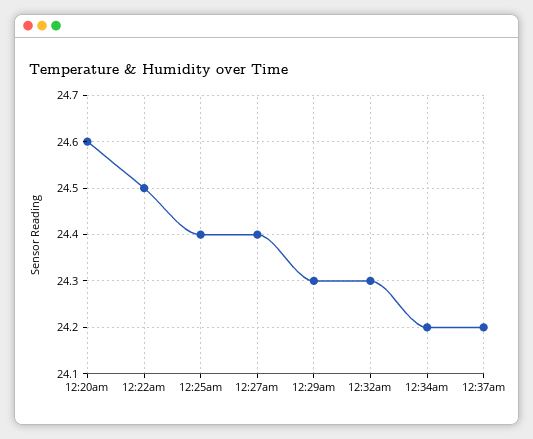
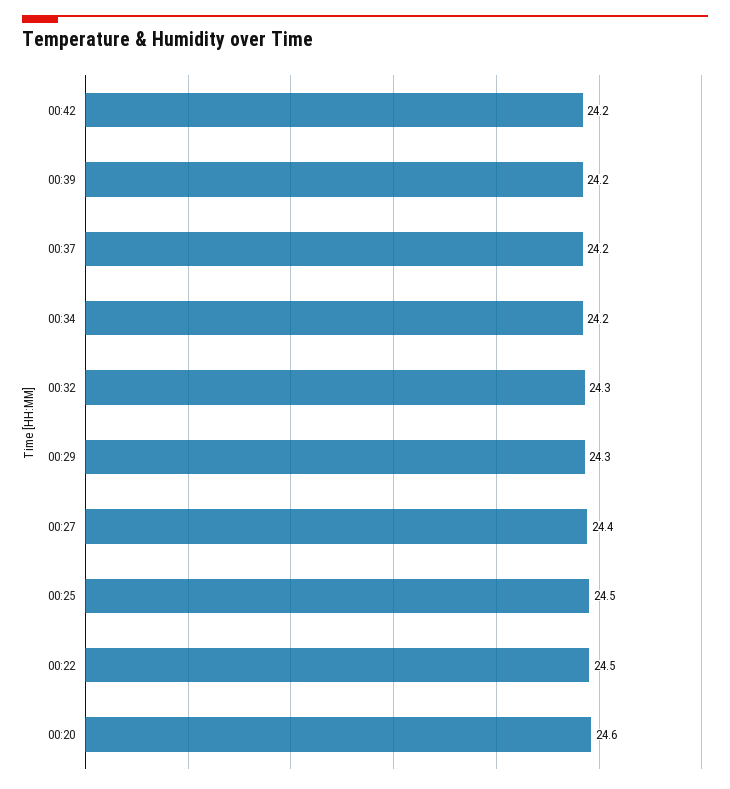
12:25am: 24.4 -> 24.5
00:42: none -> 24.2
00:39: none -> 24.2

